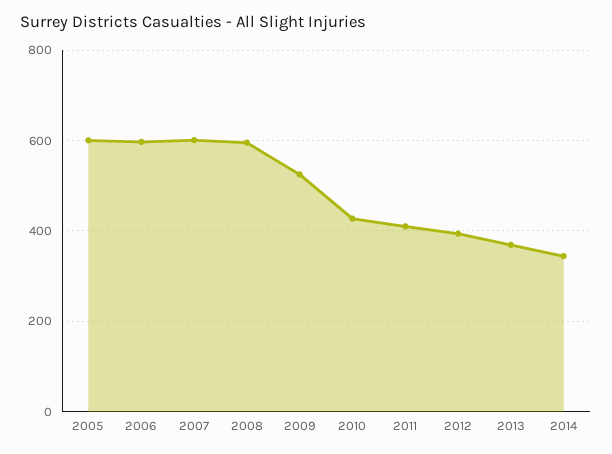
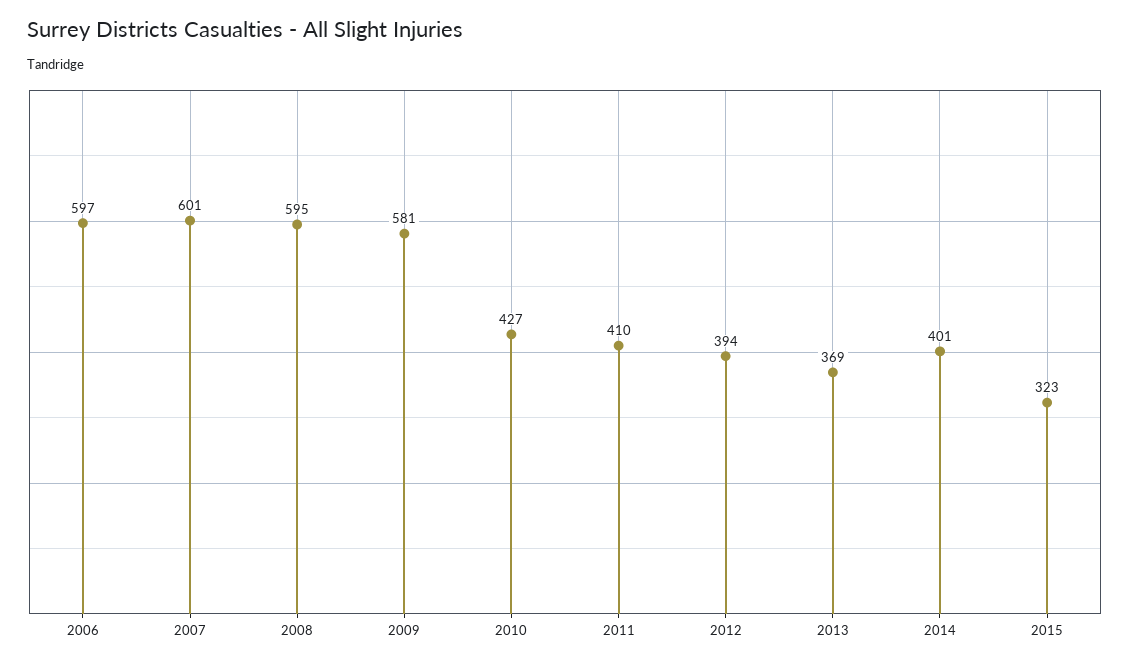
2005: 600 -> none
2009: 520 -> 581
2014: 340 -> 401
2015: none -> 323

